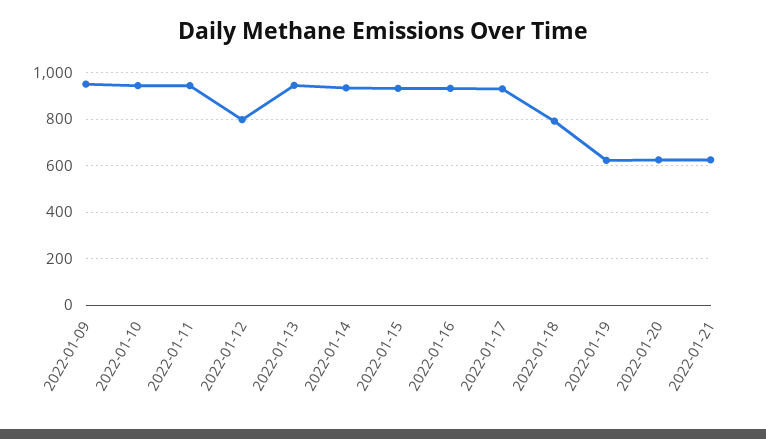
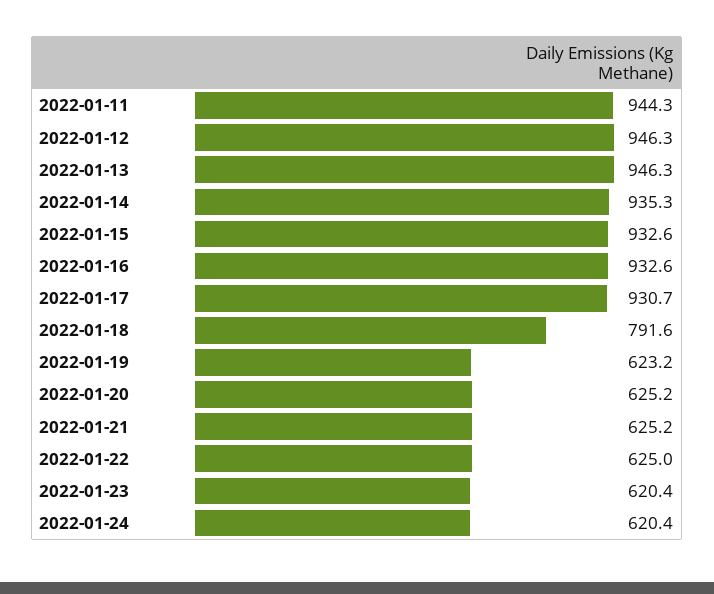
2022-01-09: 950 -> none
2022-01-10: 950 -> none
2022-01-12: 800 -> 946.3
2022-01-22: none -> 625
2022-01-23: none -> 620.4
2022-01-24: none -> 620.4

